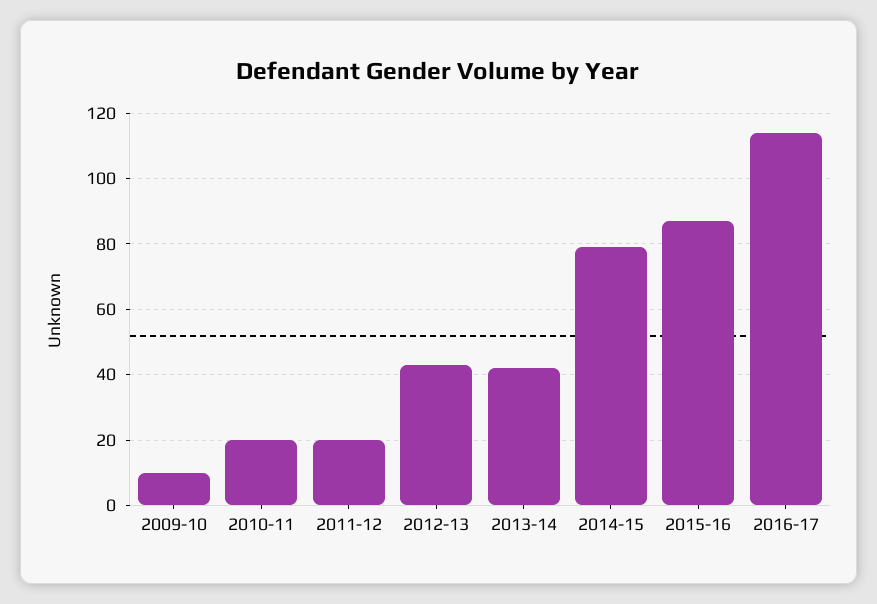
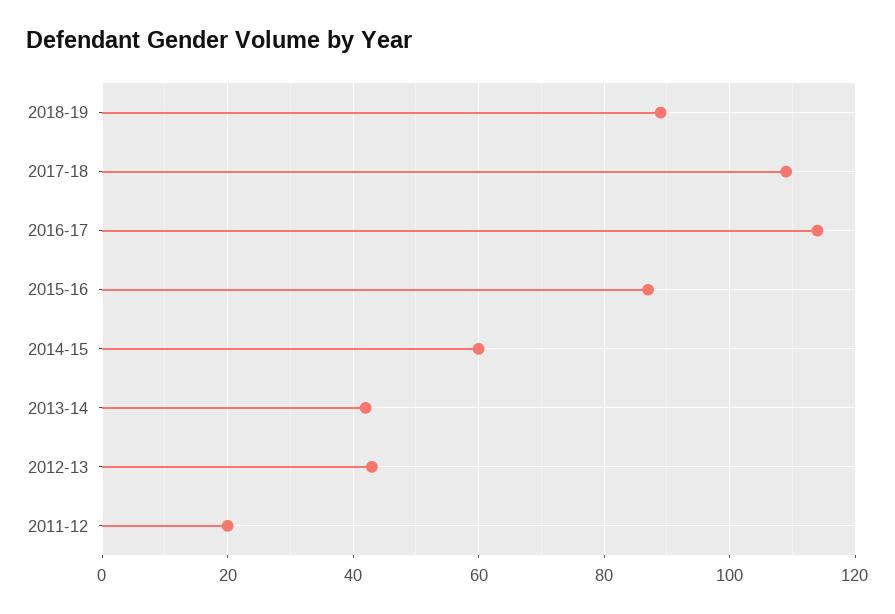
2009-10: 10 -> none
2010-11: 20 -> none
2014-15: 80 -> 60
2018-19: none -> 90
2017-18: none -> 110

